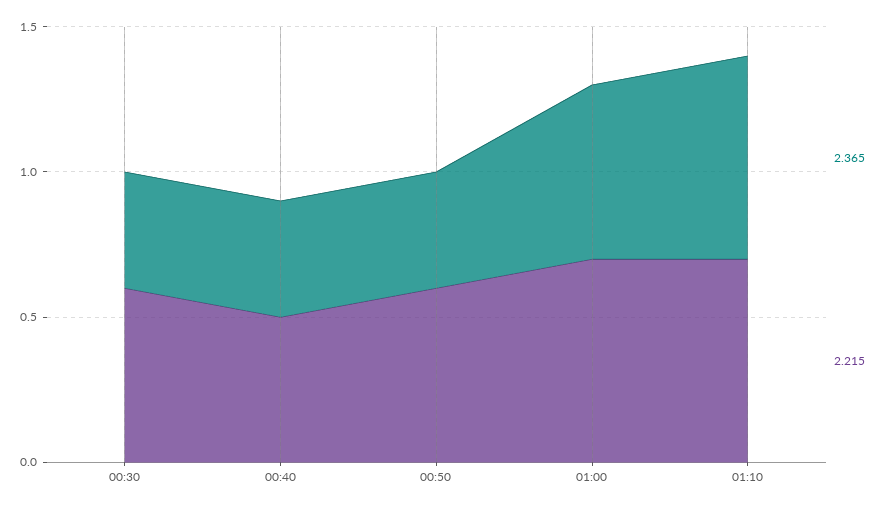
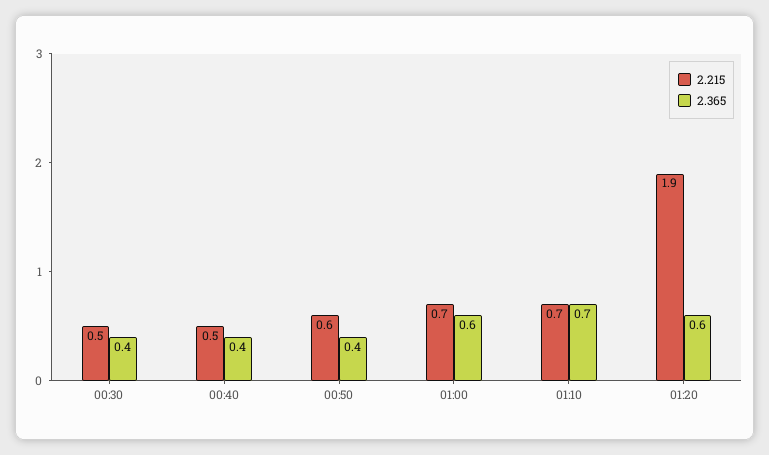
2.215, 00:30: 0.6 -> 0.5
2.215, 01:20: none -> 1.9
2.365, 01:20: none -> 0.6

